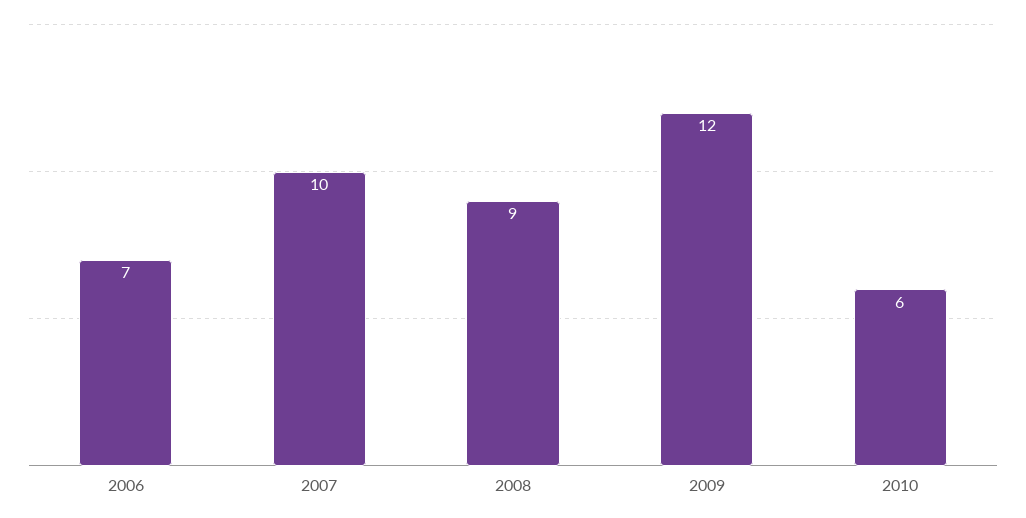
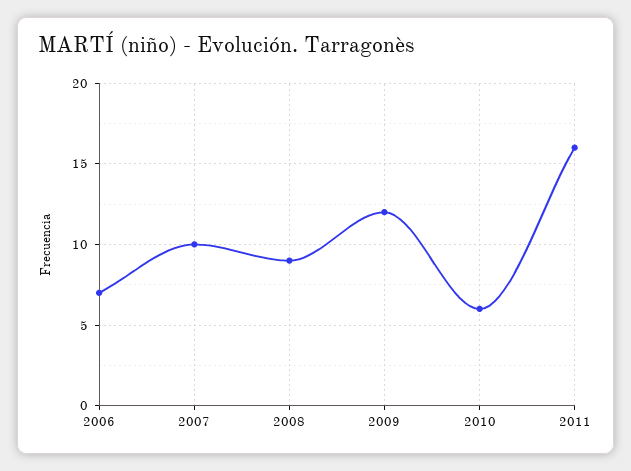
2011: none -> 16

